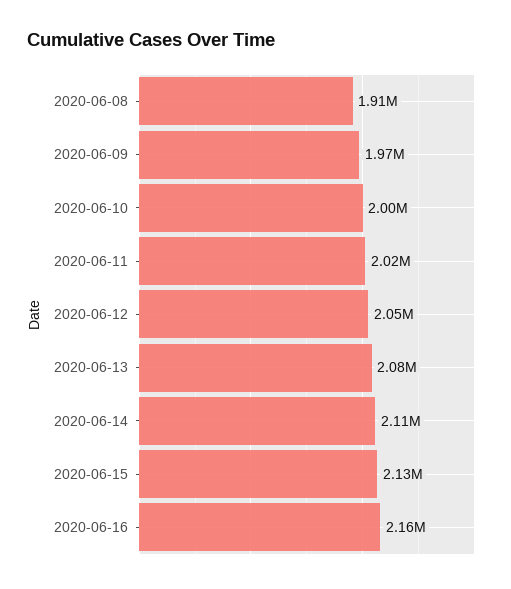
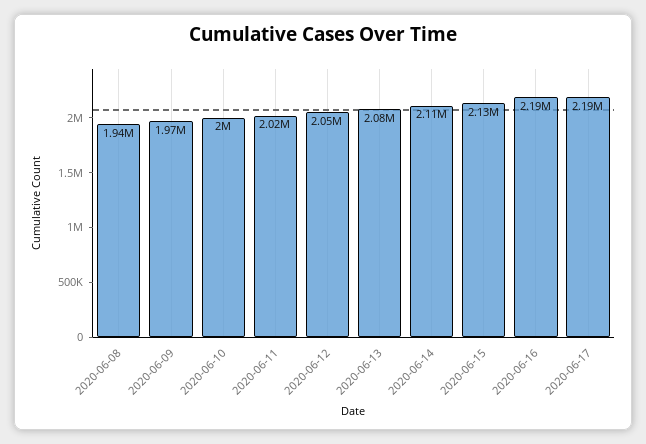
2020-06-08: 1910000 -> 1940000
2020-06-16: 2160000 -> 2190000
2020-06-17: none -> 2190000

